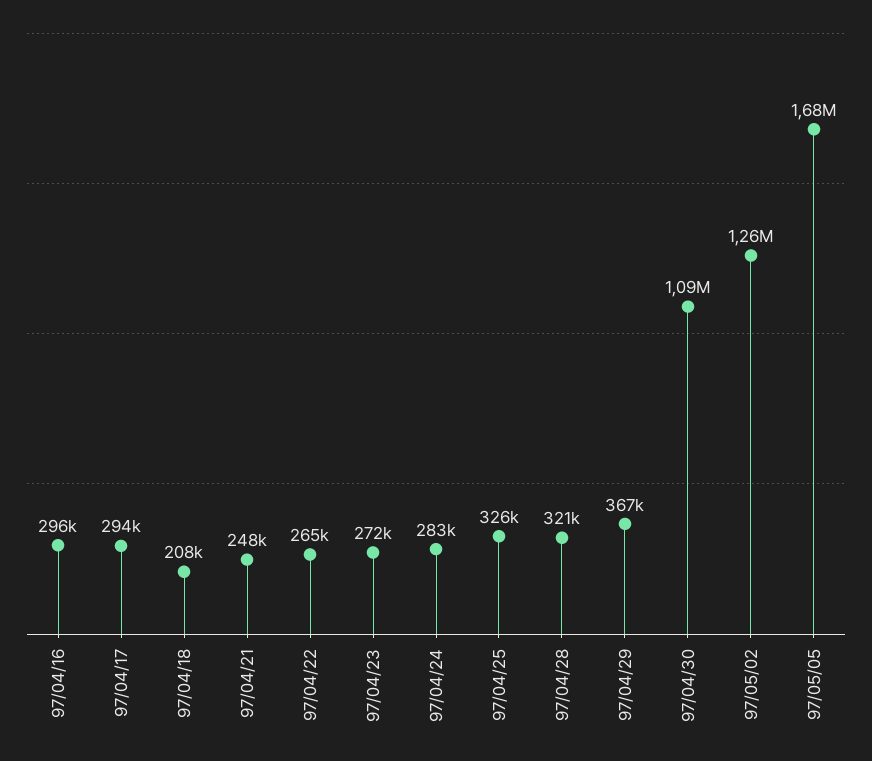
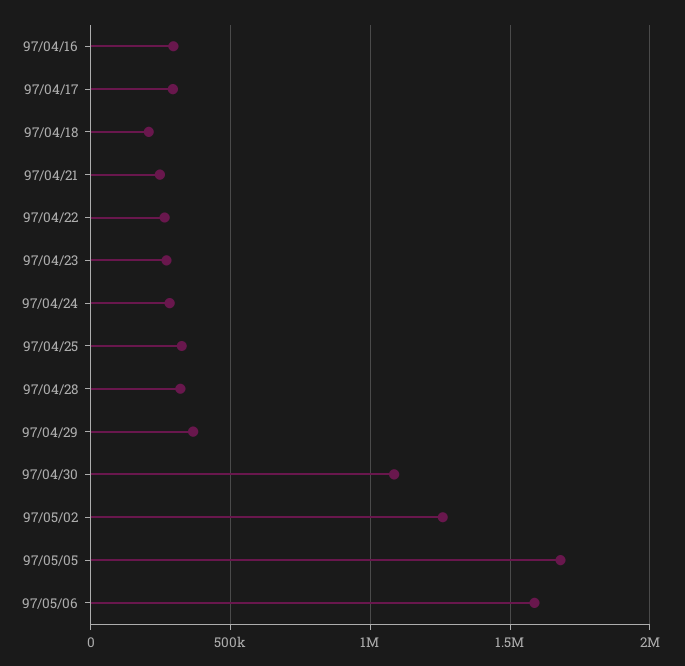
97/05/06: none -> 1600000

